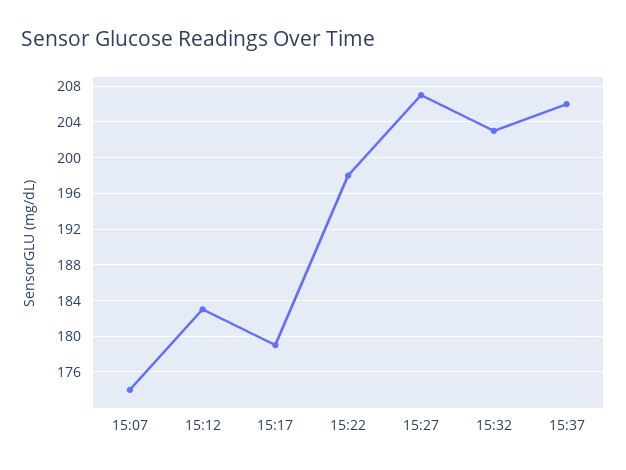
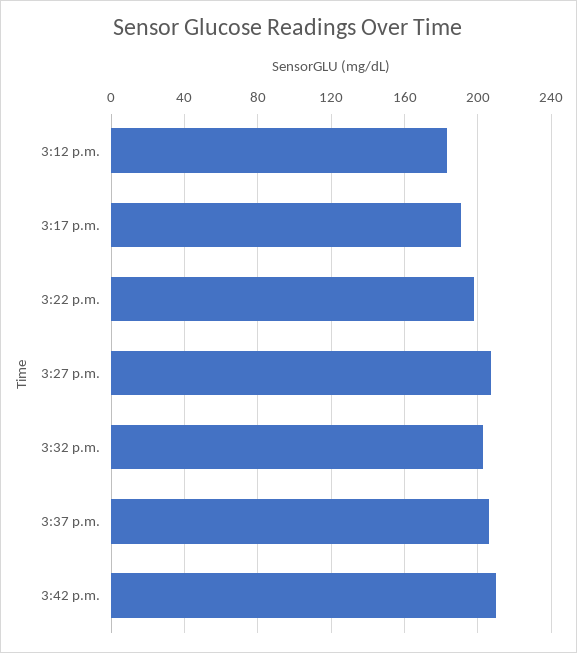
15:07: 174 -> none
15:17: 179 -> 190
3:42 p.m.: none -> 210

